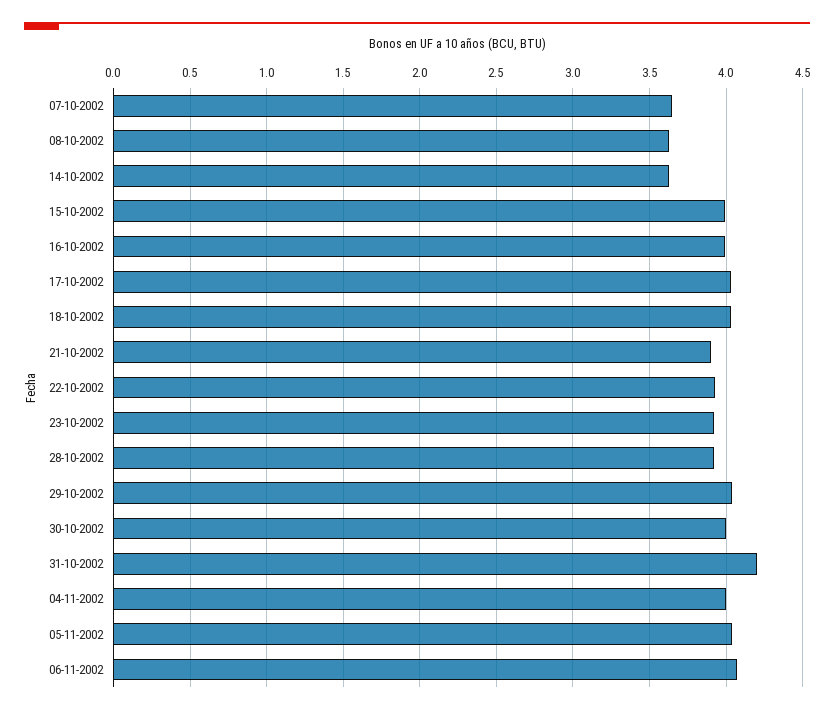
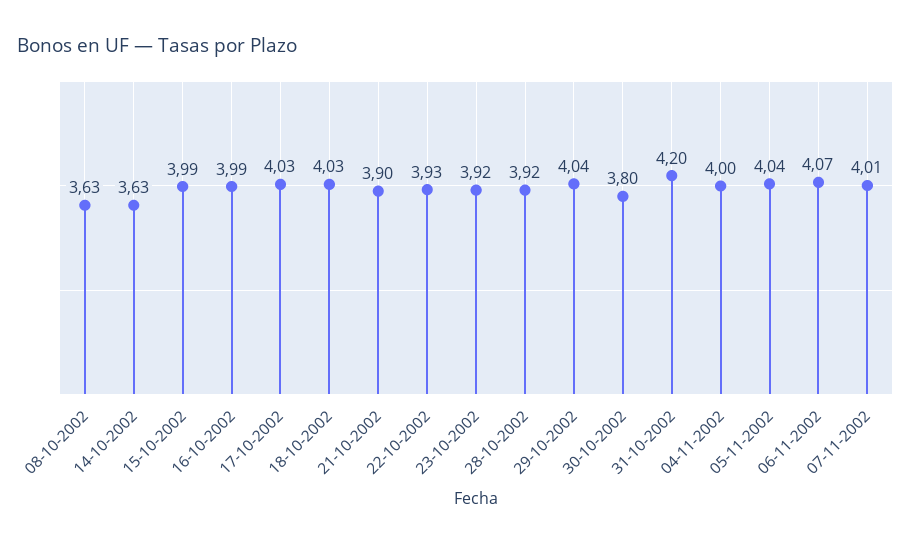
07-10-2002: 3.65 -> none
30-10-2002: 4 -> 3.8
07-11-2002: none -> 4.01

